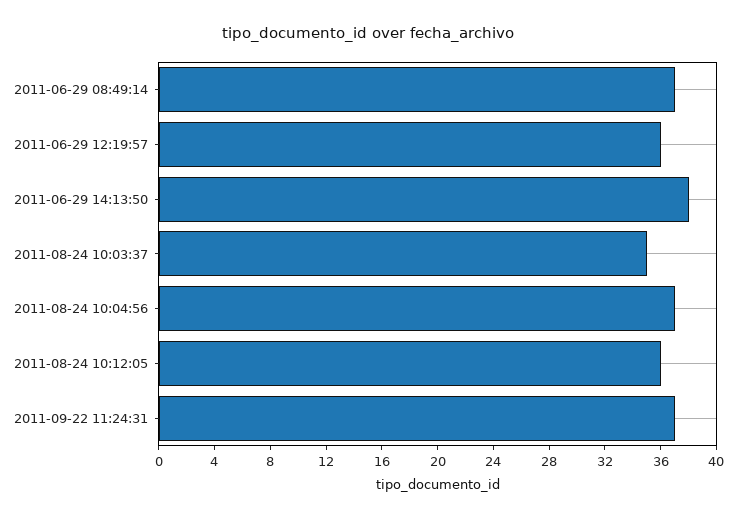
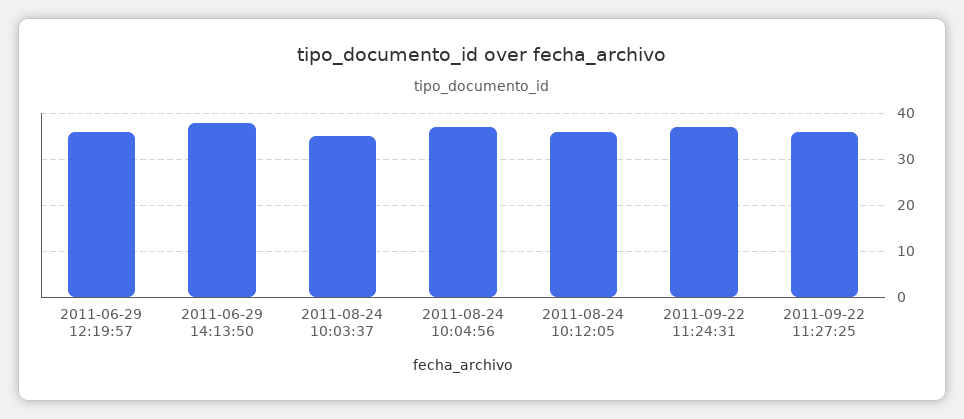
2011-06-29 08:49:14: 37 -> none
2011-09-22 11:27:25: none -> 35

